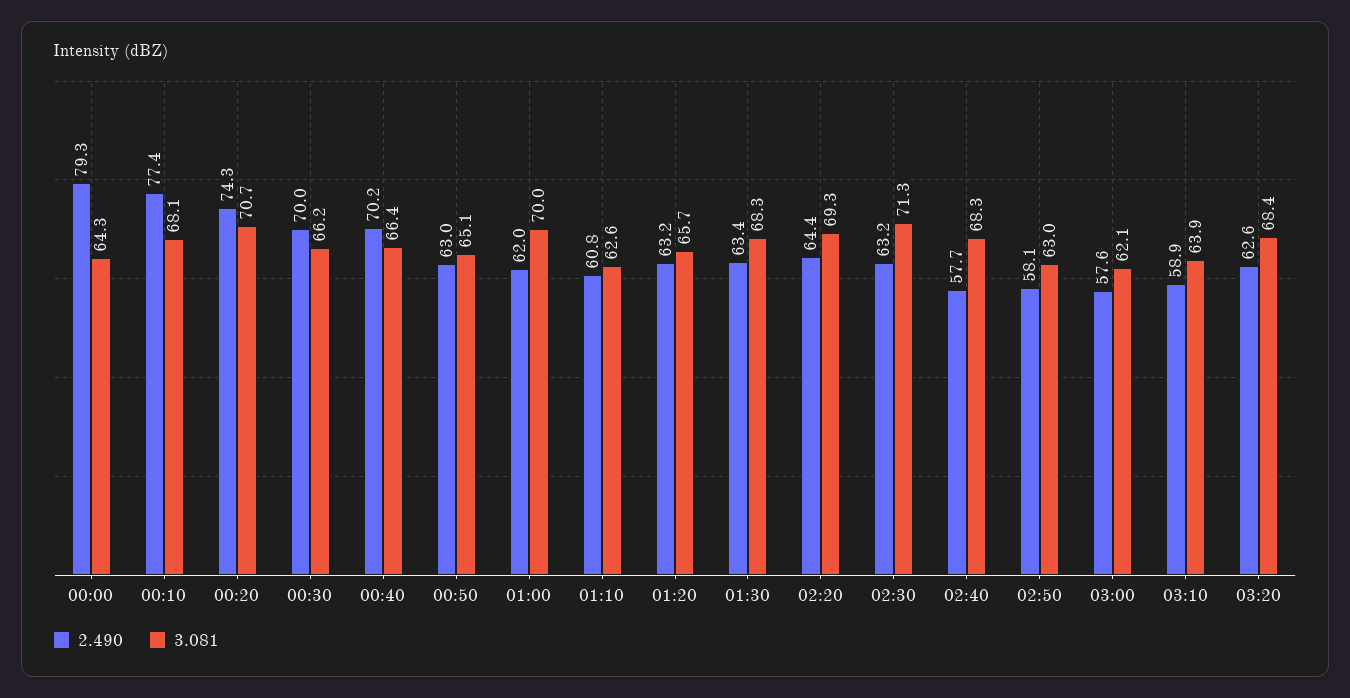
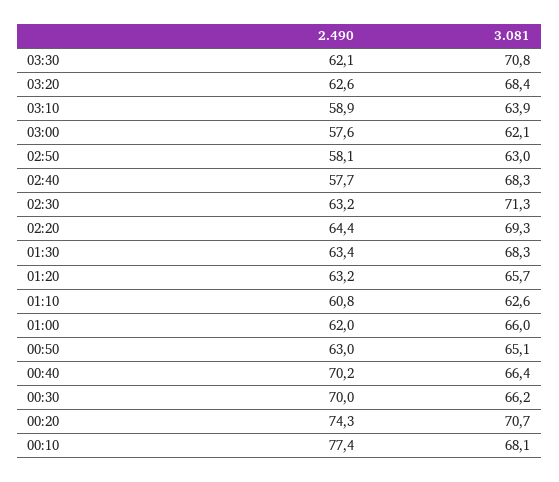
2.490, 00:00: 79.3 -> none
3.081, 00:00: 64.3 -> none
3.081, 01:00: 70 -> 66
2.490, 03:30: none -> 62.1
3.081, 03:30: none -> 70.8

